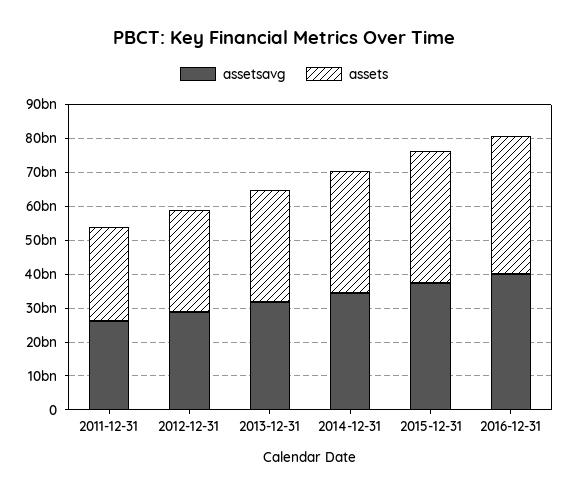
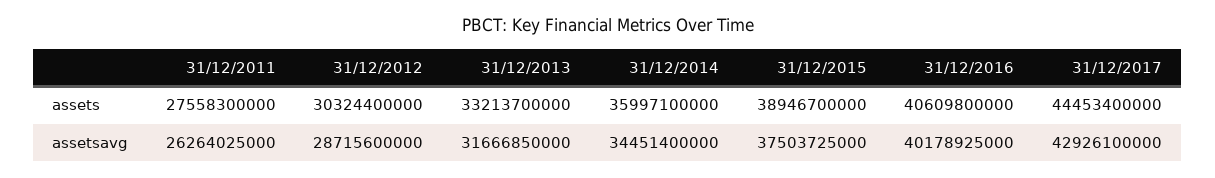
assets, 31/12/2017: none -> 44453400000
assetsavg, 31/12/2017: none -> 42926100000

